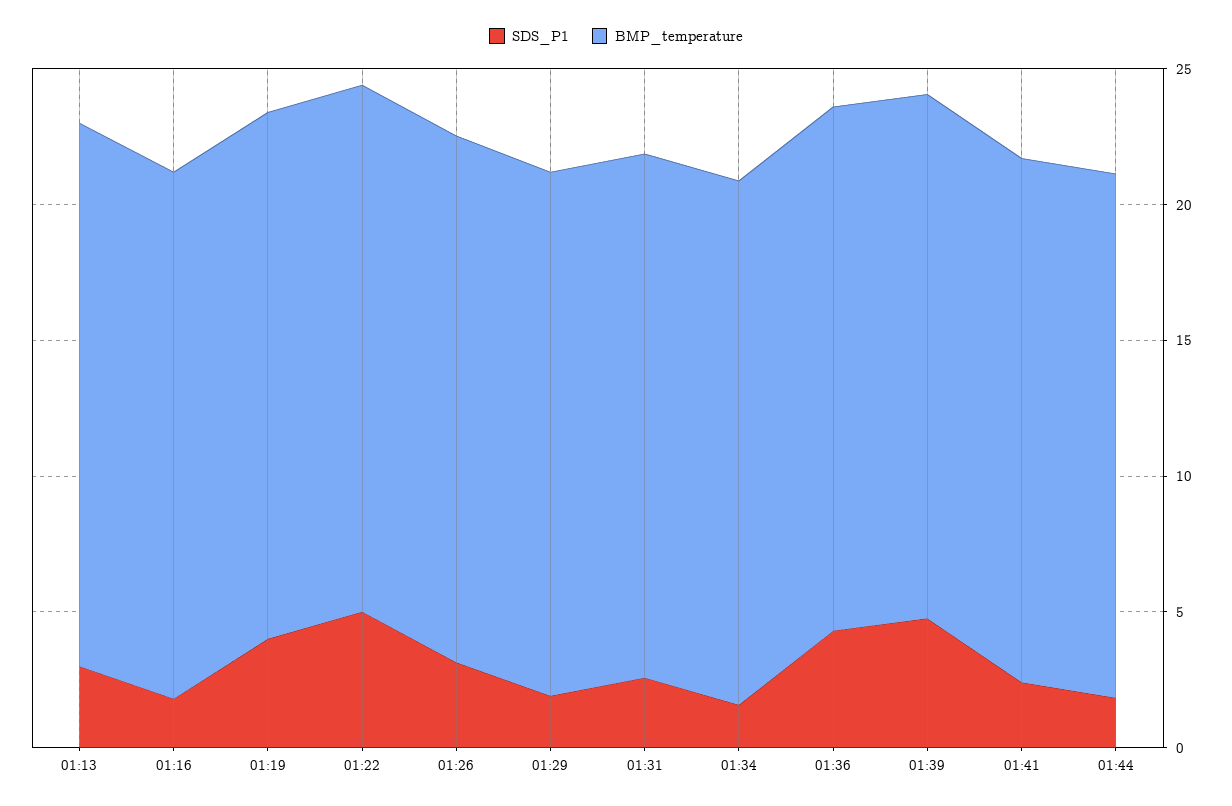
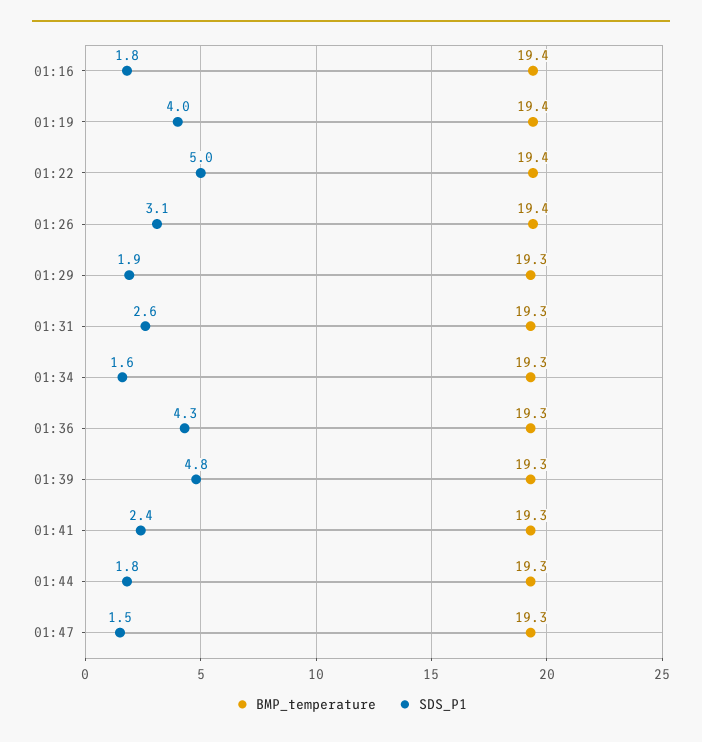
SDS_P1, 01:13: 3 -> none
BMP_temperature, 01:13: 20 -> none
BMP_temperature, 01:47: none -> 19.3
SDS_P1, 01:47: none -> 1.5

